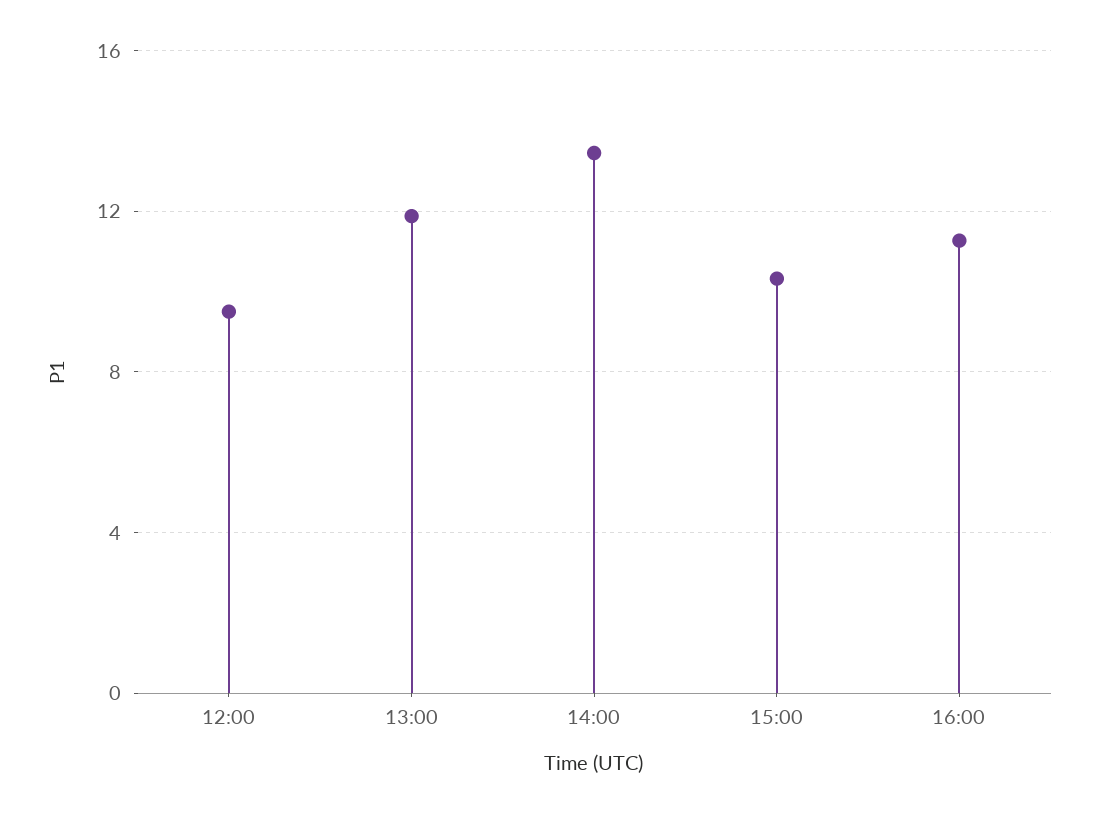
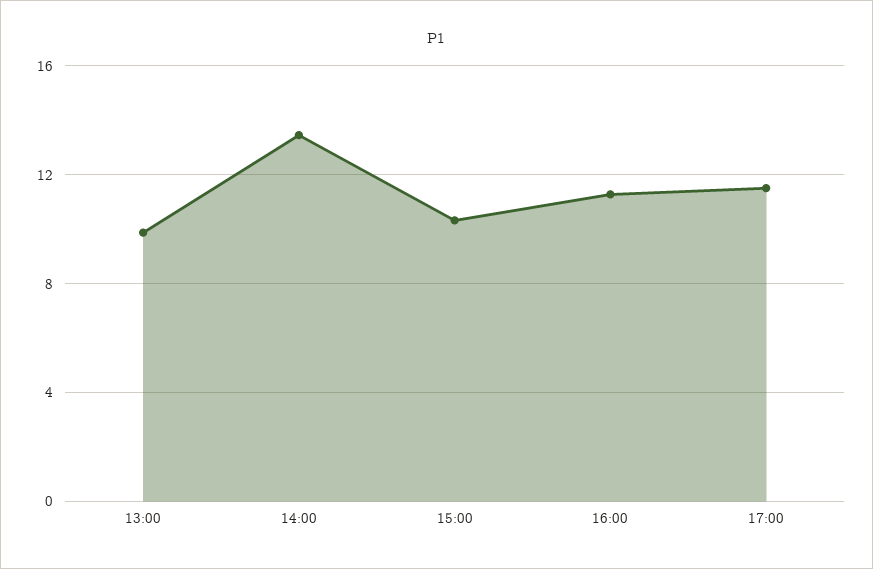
12:00: 9.5 -> none
13:00: 12 -> 10
17:00: none -> 11.5

